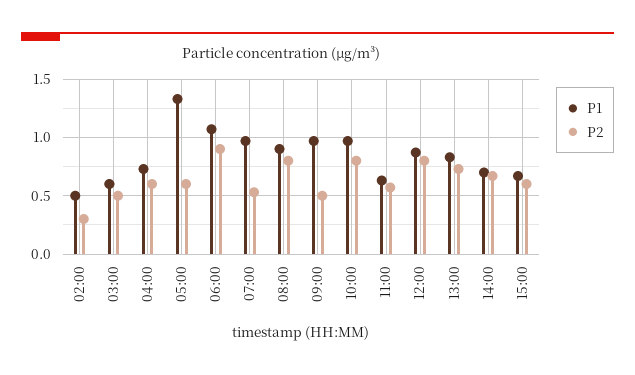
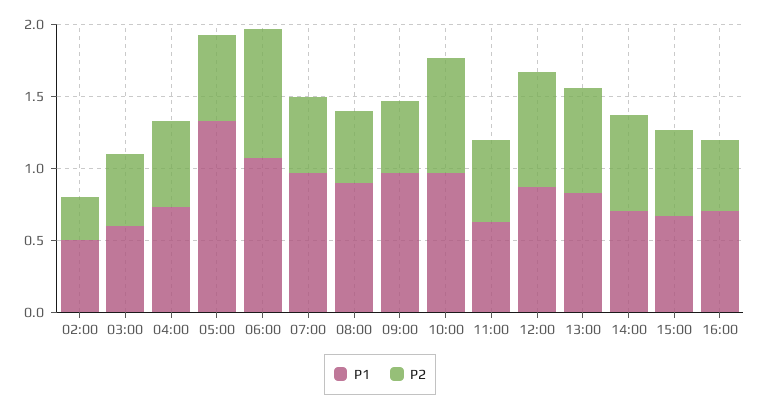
P2, 08:00: 0.8 -> 0.5
P1, 16:00: none -> 0.7
P2, 16:00: none -> 0.5

